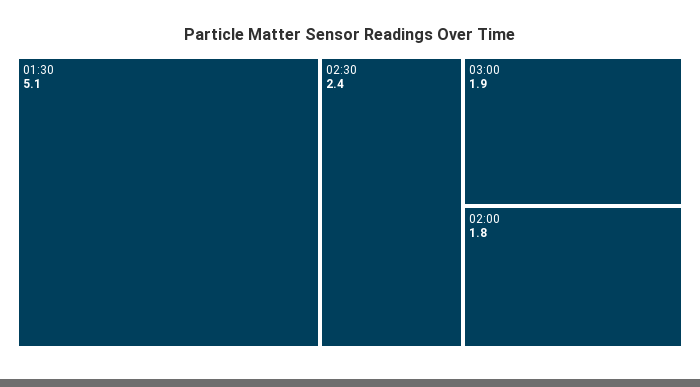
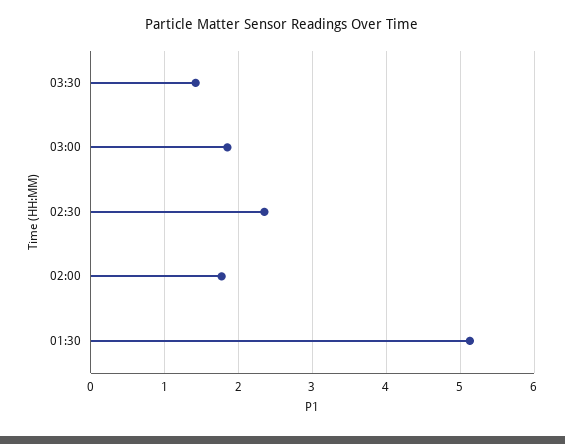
03:30: none -> 1.4

